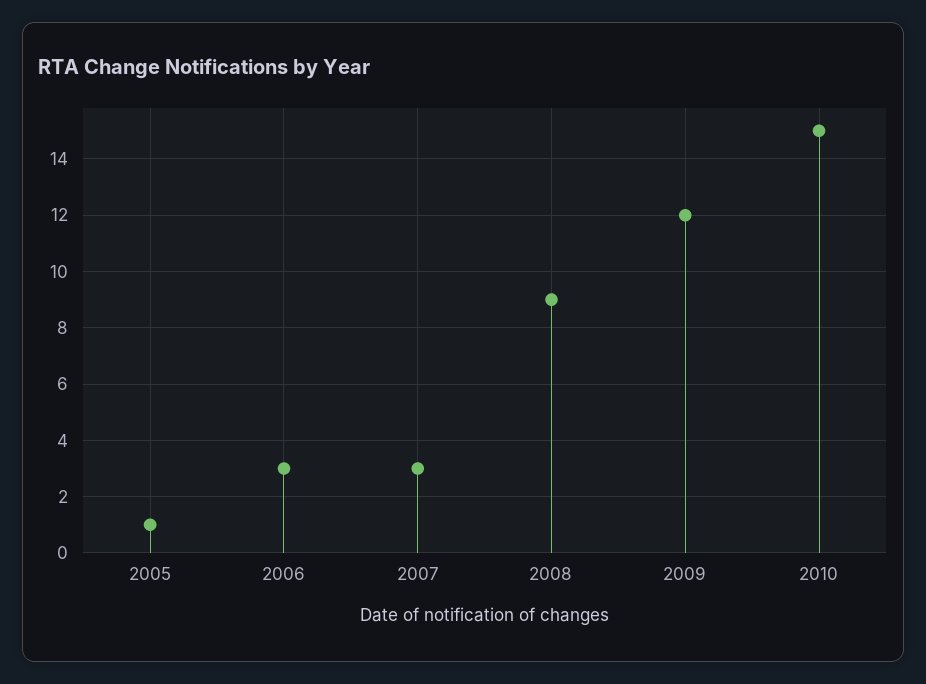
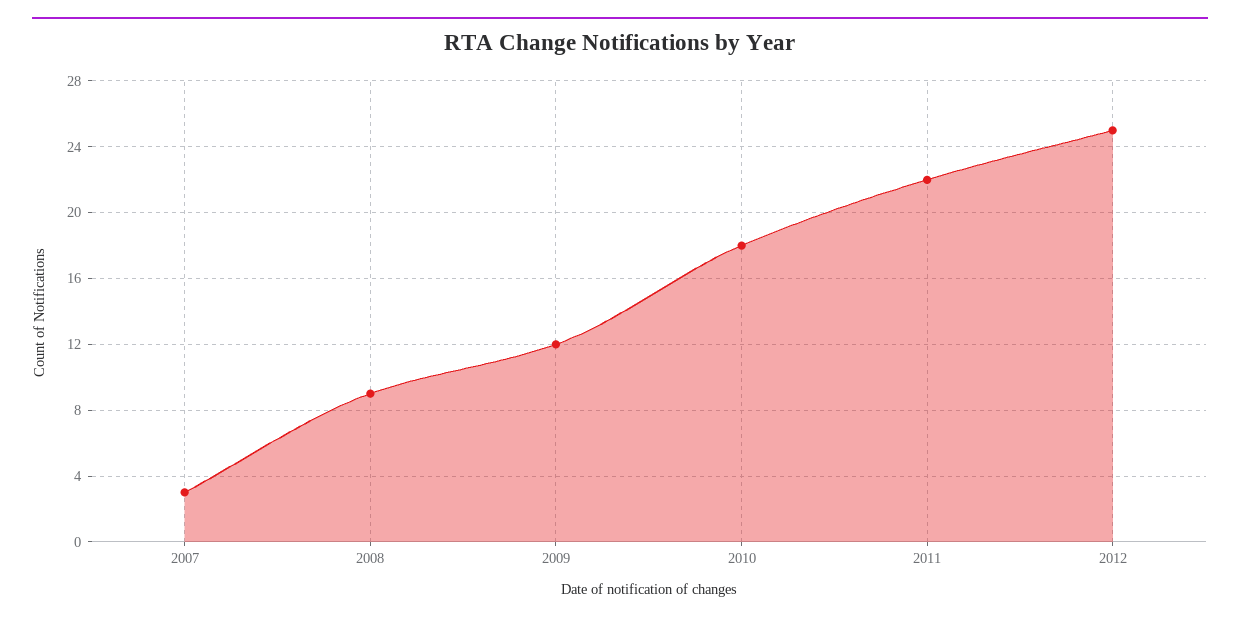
2005: 1 -> none
2006: 3 -> none
2010: 15 -> 18
2011: none -> 22
2012: none -> 25

